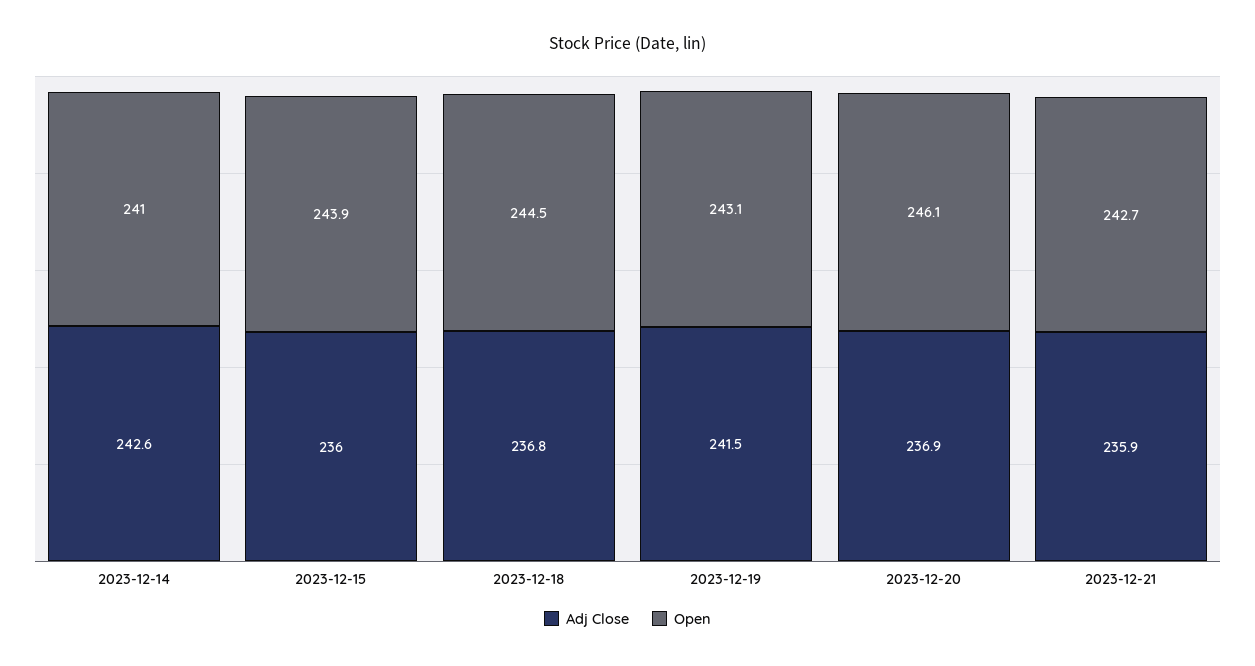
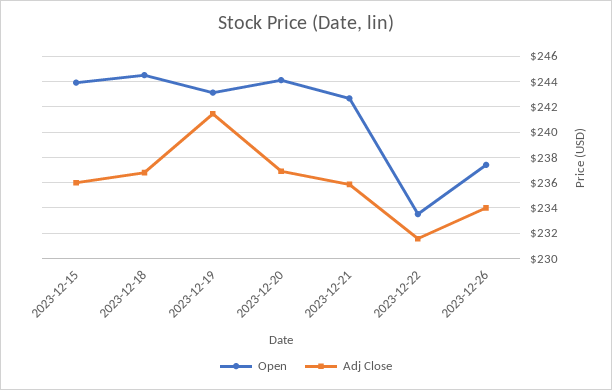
Adj Close, 2023-12-14: 242.6 -> none
Open, 2023-12-14: 241 -> none
Open, 2023-12-20: 246.1 -> 244
Open, 2023-12-22: none -> 233.5
Adj Close, 2023-12-22: none -> 231.5
Open, 2023-12-26: none -> 237.5
Adj Close, 2023-12-26: none -> 234

